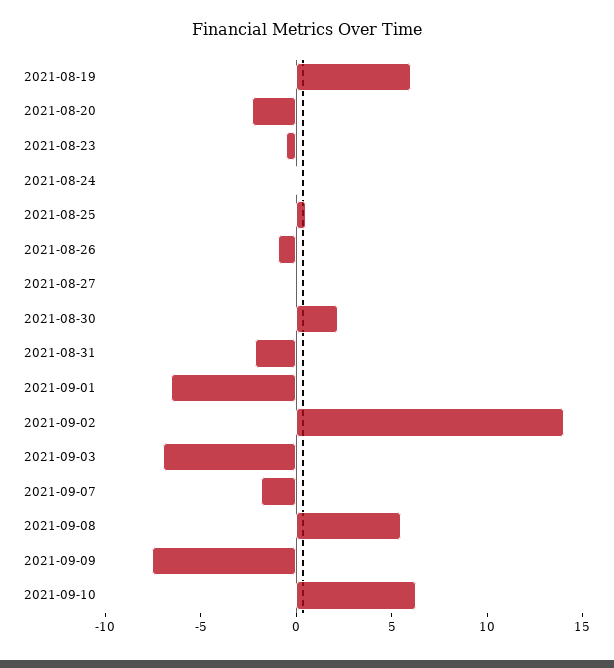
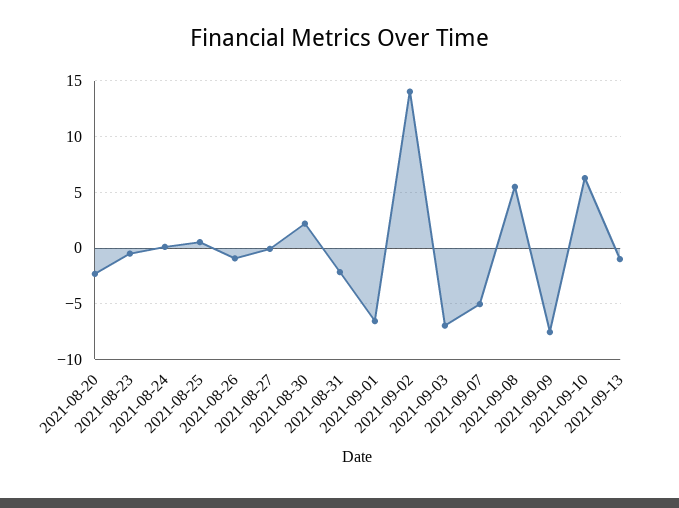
2021-08-19: 6 -> none
2021-09-07: -2 -> -5
2021-09-13: none -> -1

